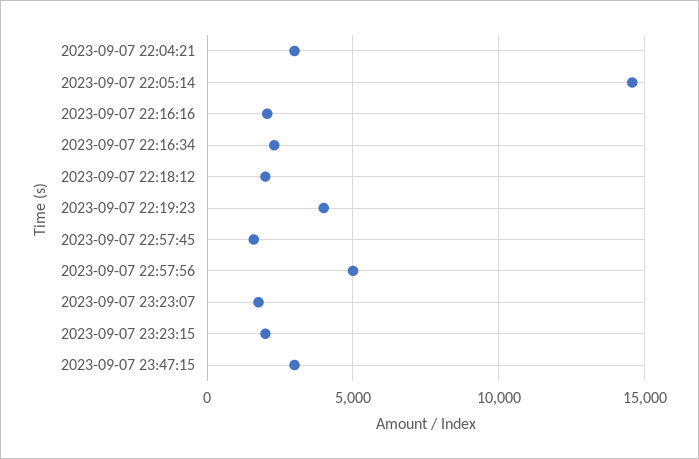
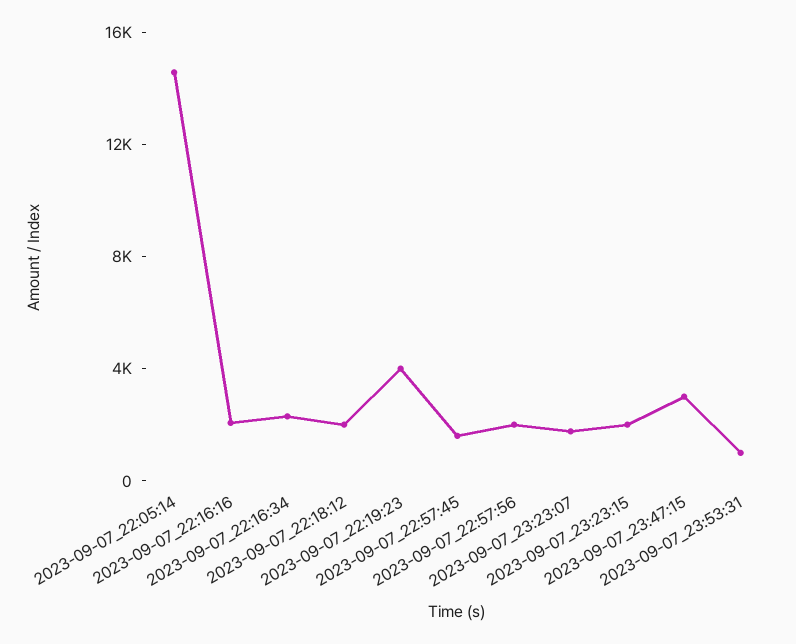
2023-09-07 22:04:21: 3000 -> none
2023-09-07 22:57:56: 5000 -> 2000
2023-09-07_23:53:31: none -> 1000

